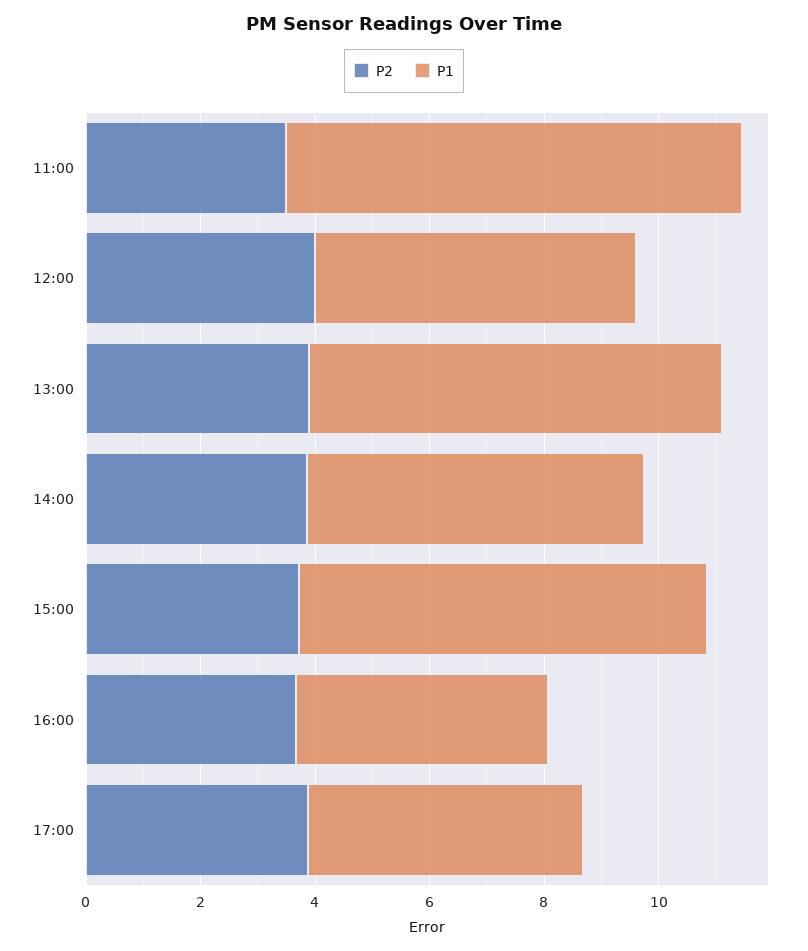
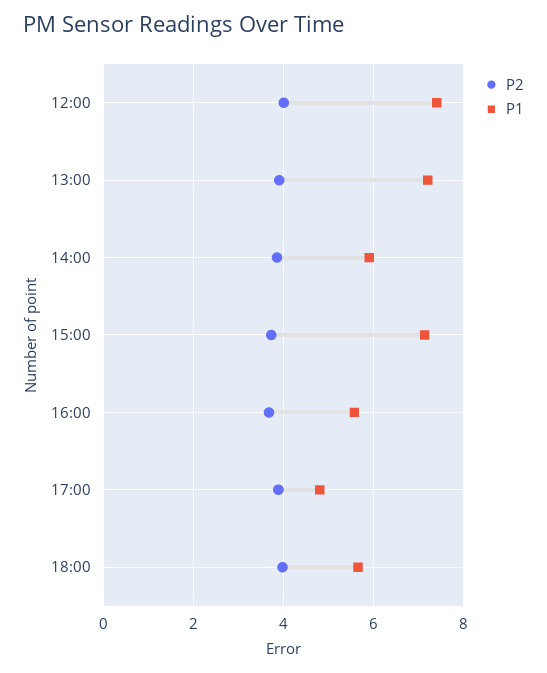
P2, 11:00: 3.5 -> none
P1, 11:00: 8 -> none
P1, 12:00: 5.5 -> 7.4
P1, 16:00: 4.5 -> 5.6
P2, 18:00: none -> 4
P1, 18:00: none -> 5.6

